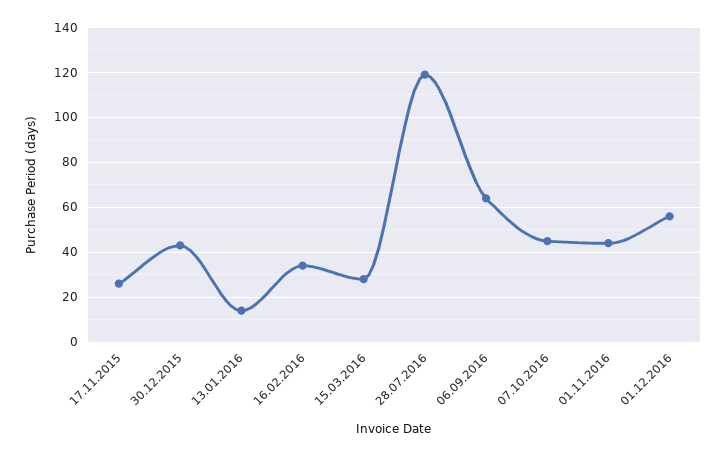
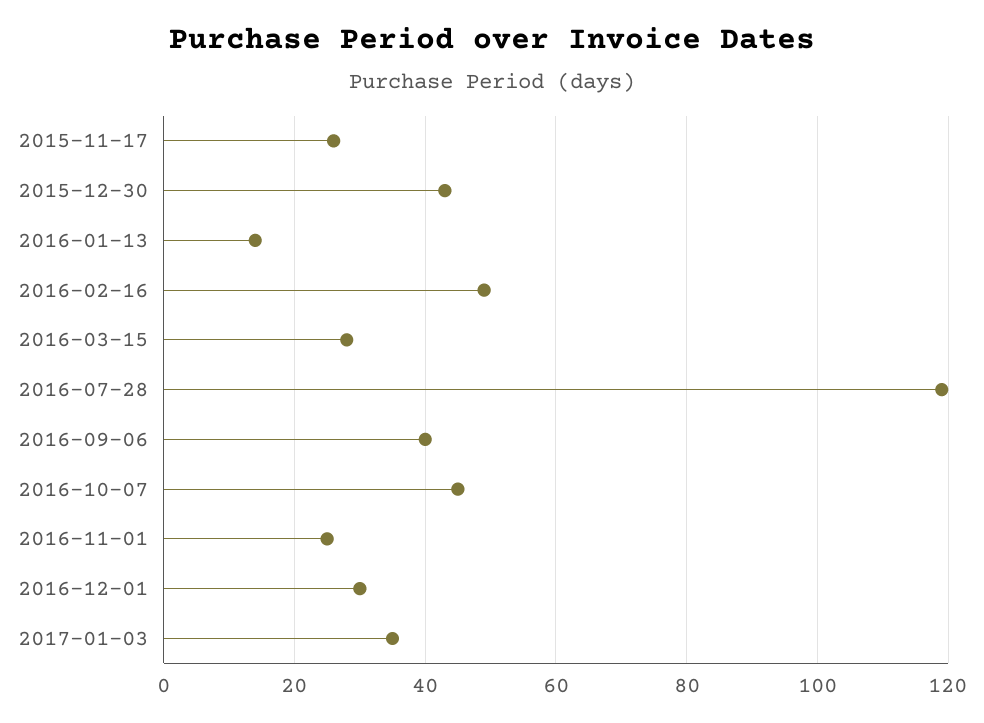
16.02.2016: 35 -> 50
06.09.2016: 65 -> 40
01.11.2016: 45 -> 25
01.12.2016: 55 -> 30
2017-01-03: none -> 35

